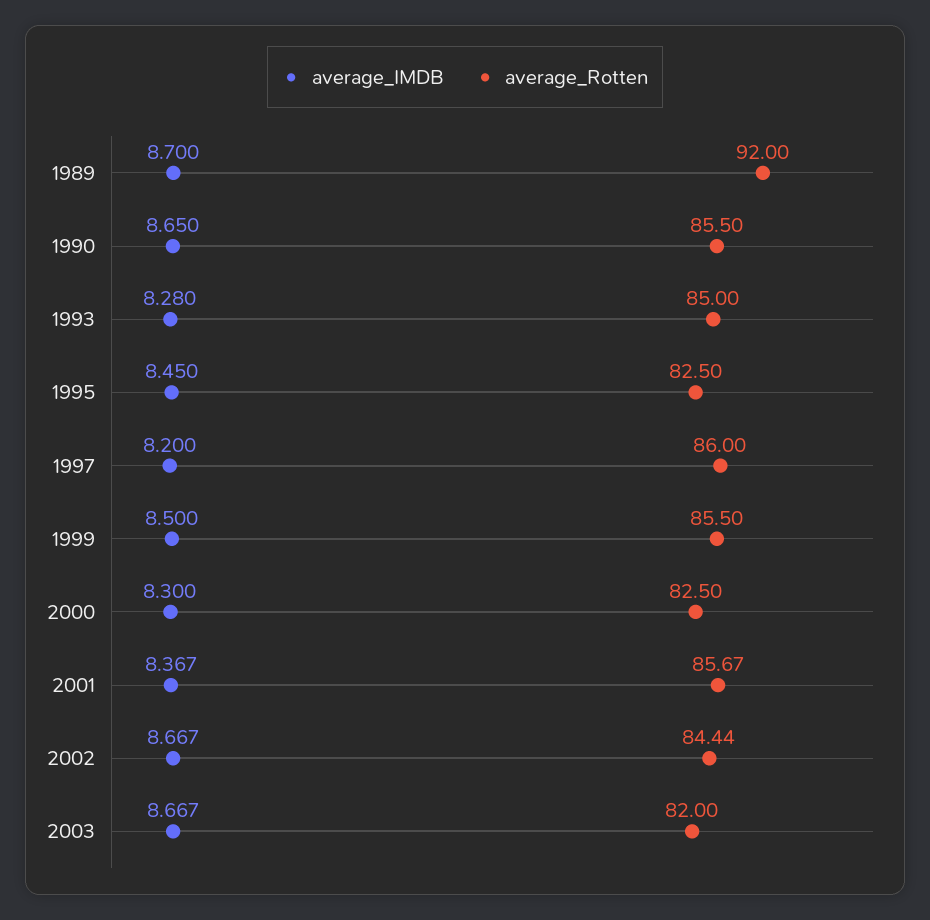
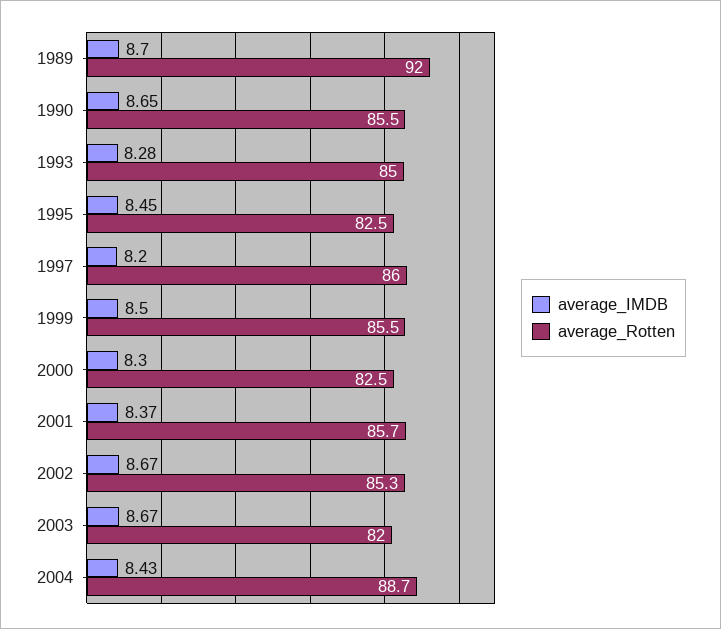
average_Rotten, 2002: 84.44 -> 85.3
average_IMDB, 2004: none -> 8.43
average_Rotten, 2004: none -> 88.7

